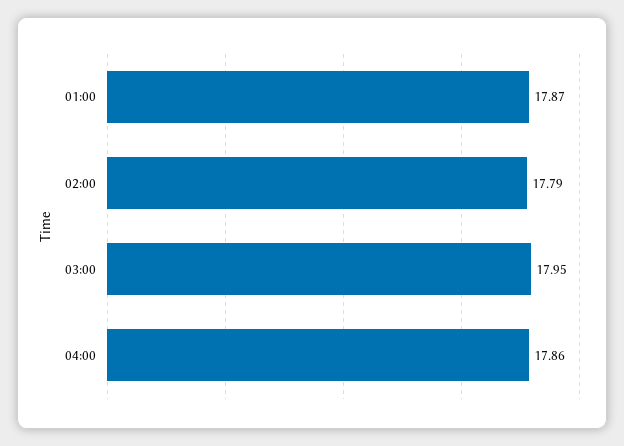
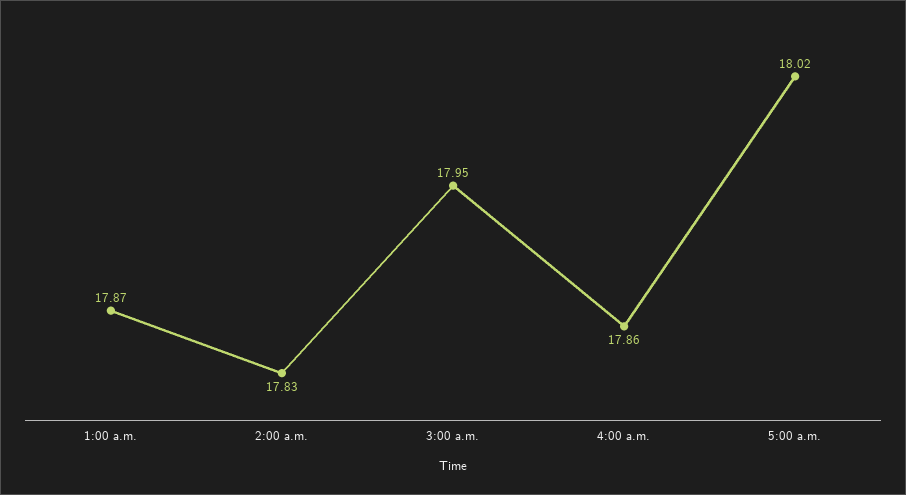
02:00: 17.79 -> 17.83
5:00 a.m.: none -> 18.02

